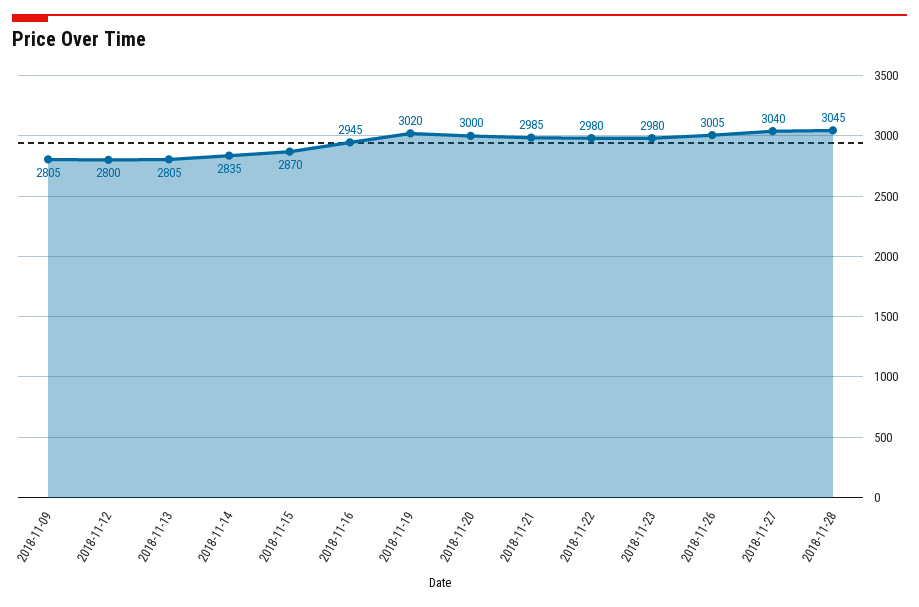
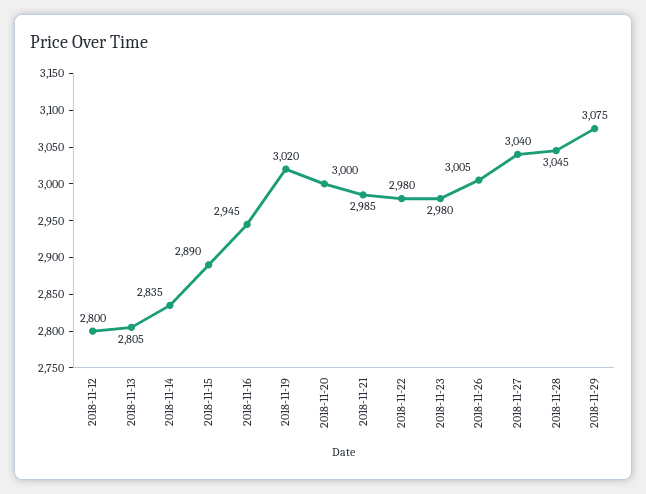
2018-11-09: 2805 -> none
2018-11-15: 2870 -> 2890
2018-11-29: none -> 3075

